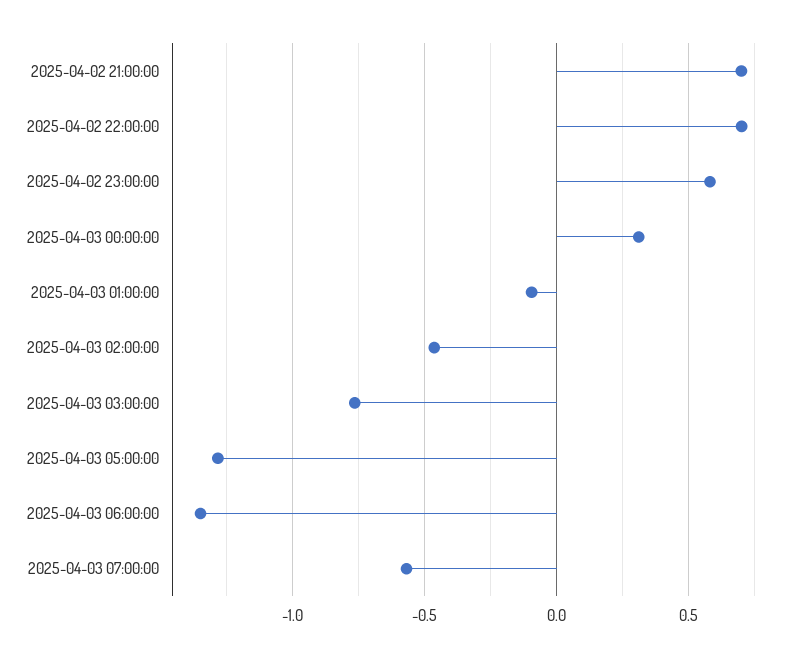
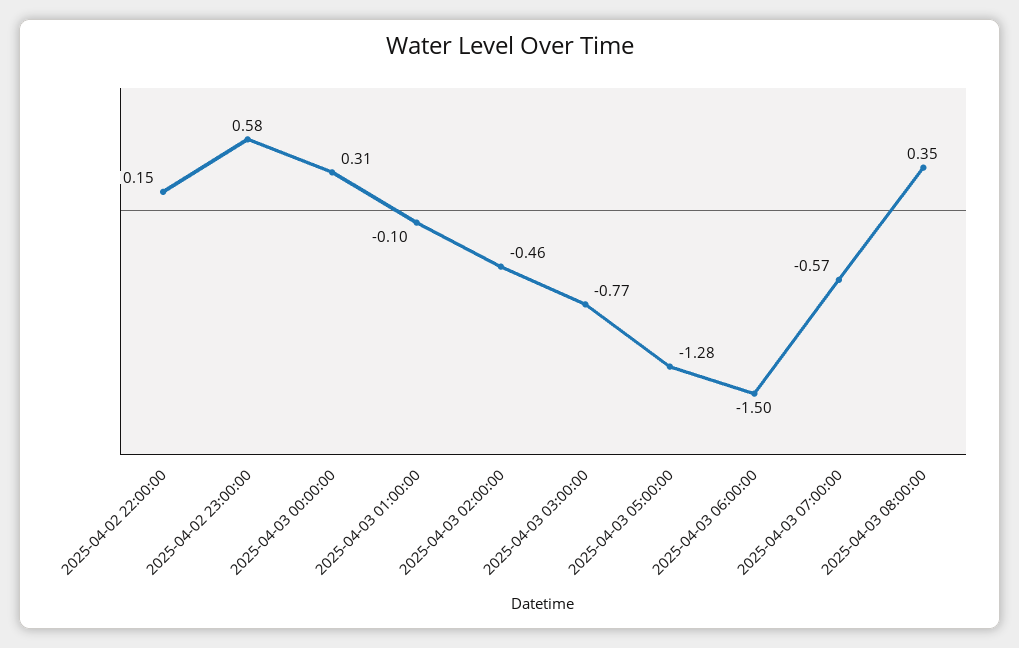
2025-04-02 21:00:00: 0.7 -> none
2025-04-02 22:00:00: 0.7 -> 0.15
2025-04-03 06:00:00: -1.35 -> -1.5
2025-04-03 08:00:00: none -> 0.35

